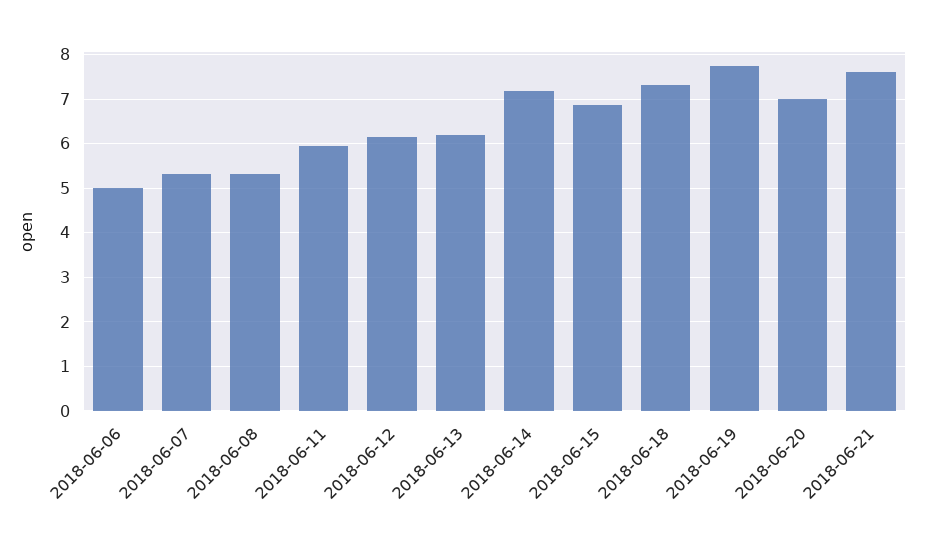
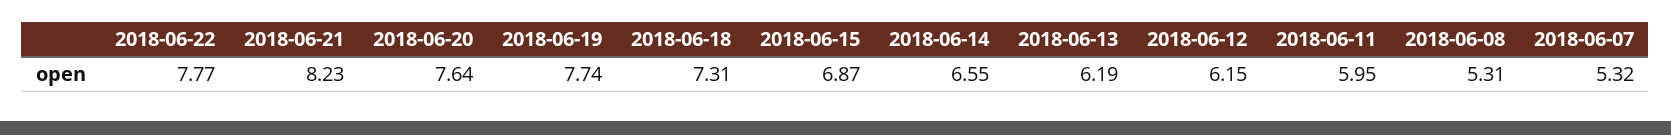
2018-06-06: 5 -> none
2018-06-14: 7.2 -> 6.55
2018-06-20: 7 -> 7.64
2018-06-21: 7.6 -> 8.23
2018-06-22: none -> 7.77

